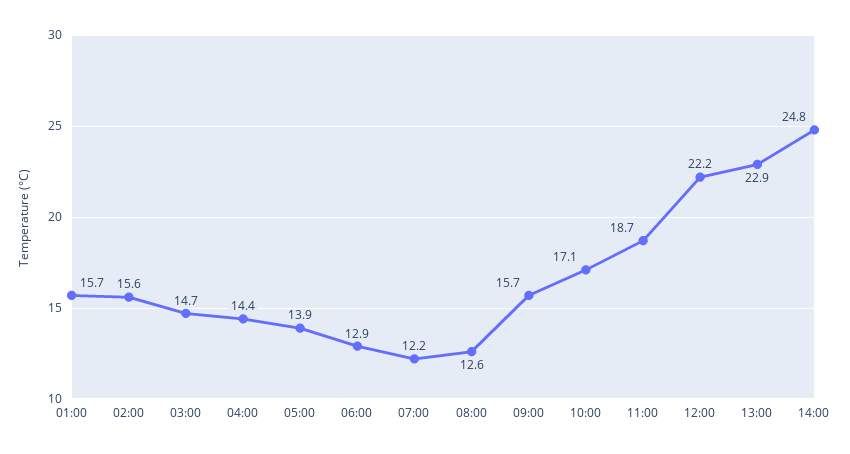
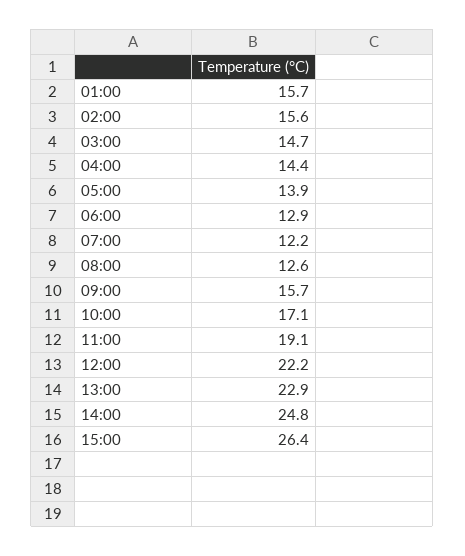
11:00: 18.7 -> 19.1
15:00: none -> 26.4

